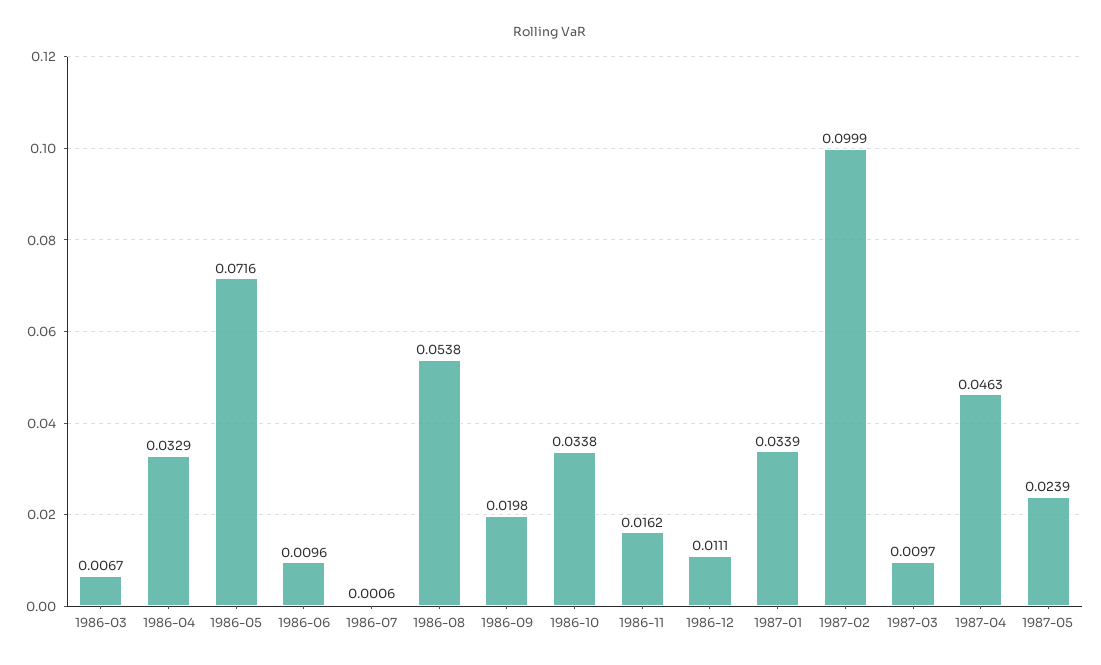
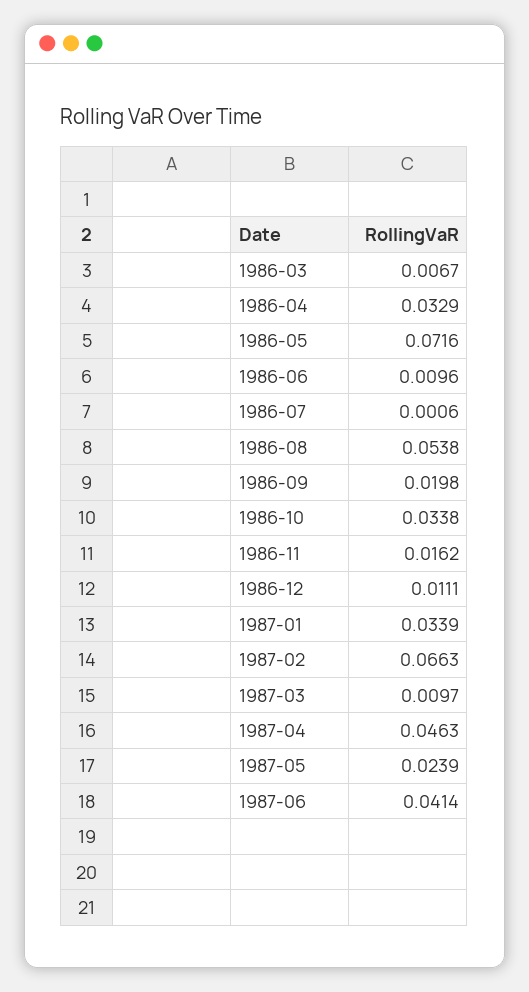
1987-02: 0.0999 -> 0.0663
1987-06: none -> 0.0414

